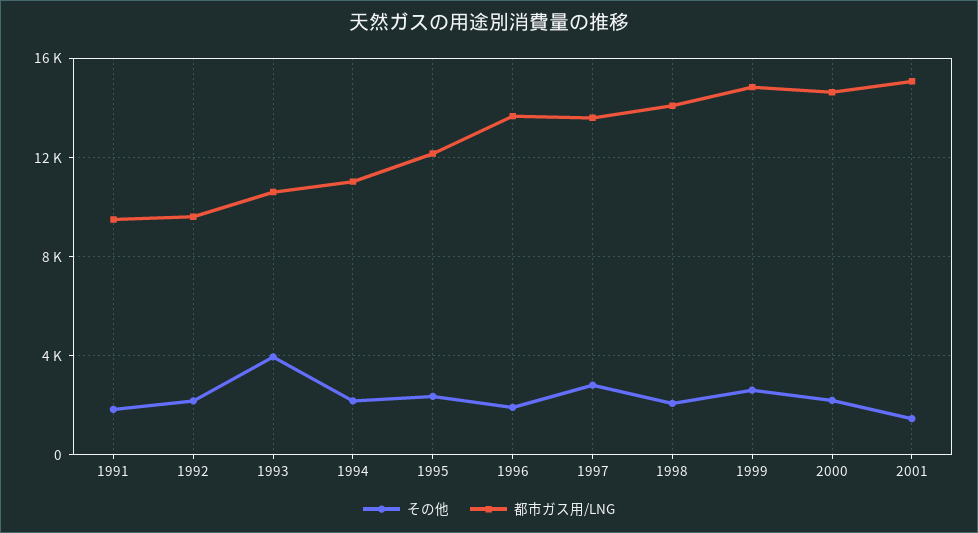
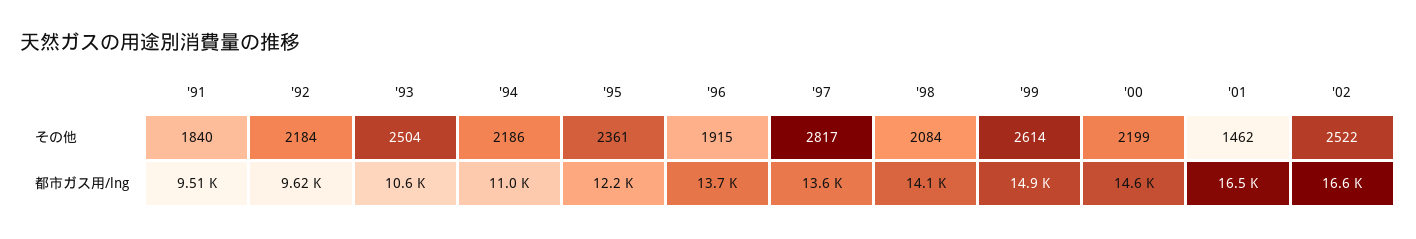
その他, 1993: 4000 -> 2504
都市ガス用/LNG, 2001: 15000 -> 16500
その他, '02: none -> 2522
都市ガス用/LNG, '02: none -> 16600

